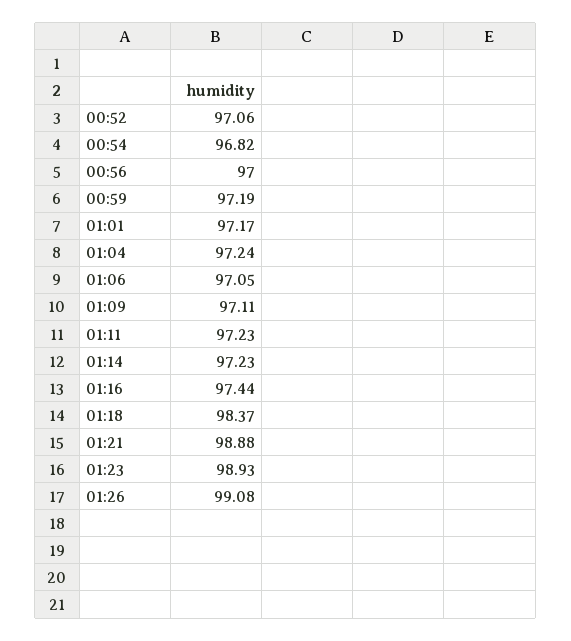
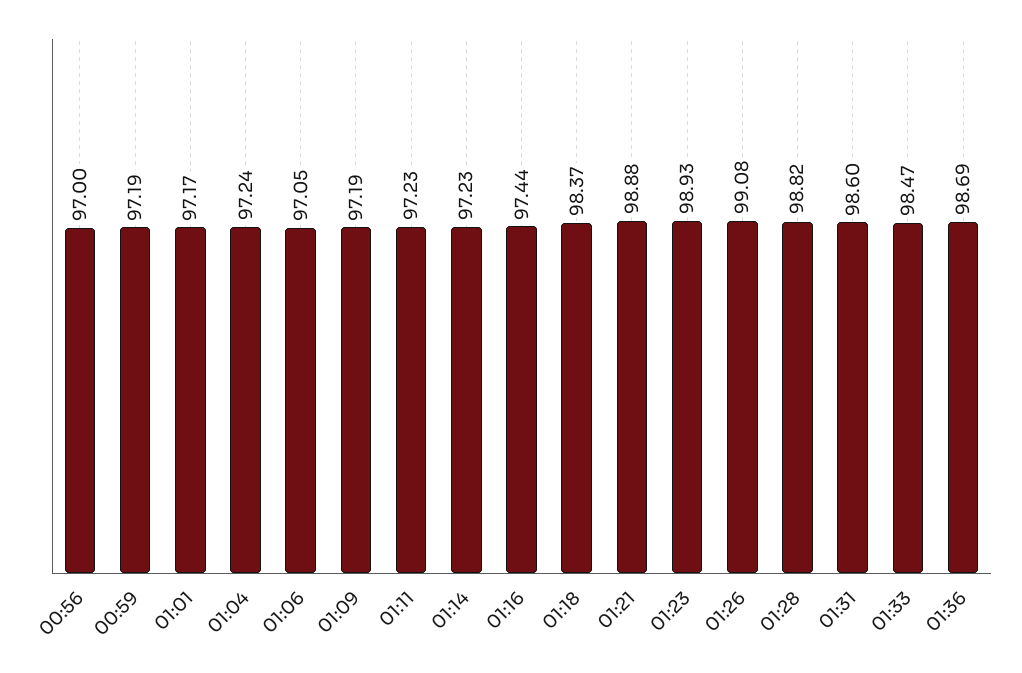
00:52: 97.06 -> none
00:54: 96.82 -> none
01:09: 97.11 -> 97.19
01:28: none -> 98.82
01:31: none -> 98.6
01:33: none -> 98.47
01:36: none -> 98.69

